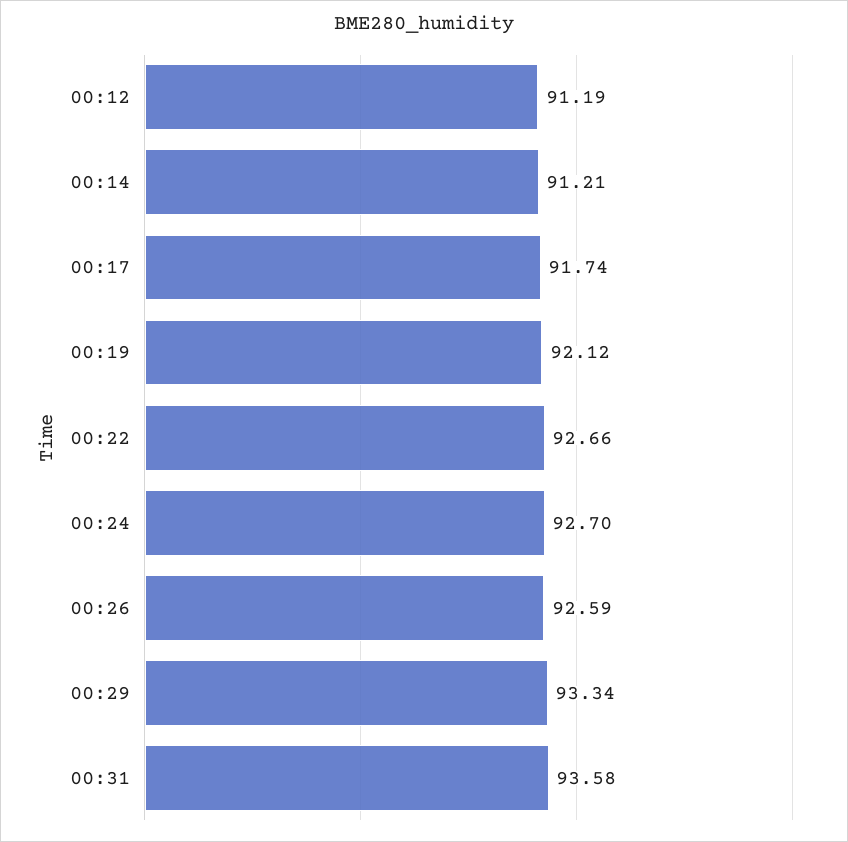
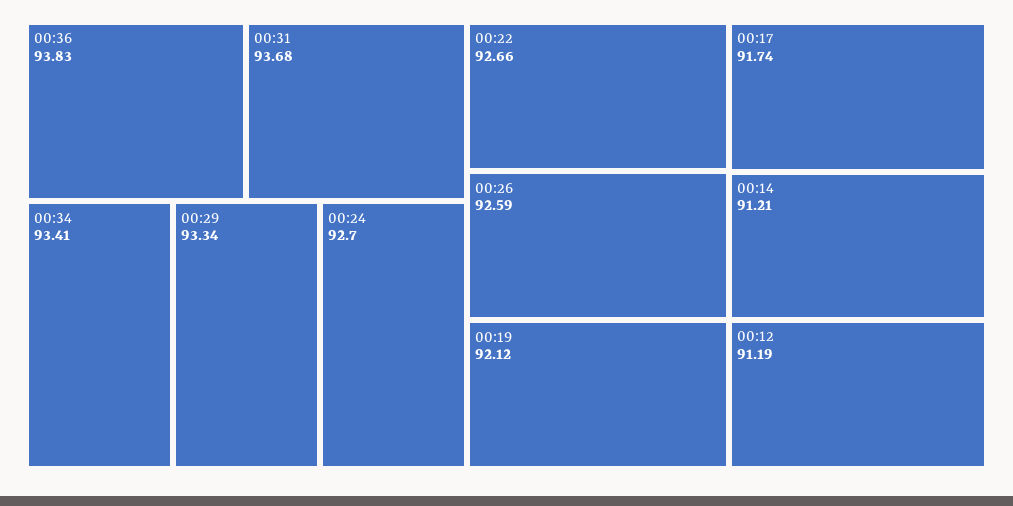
00:31: 93.58 -> 93.68
00:36: none -> 93.83
00:34: none -> 93.41

